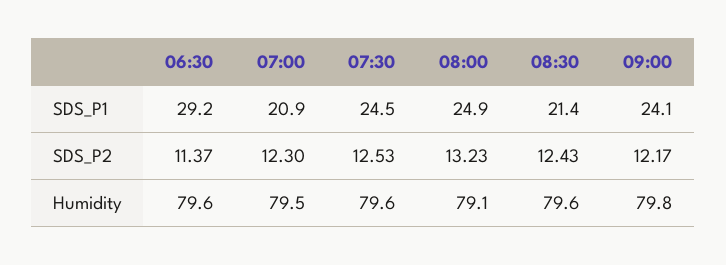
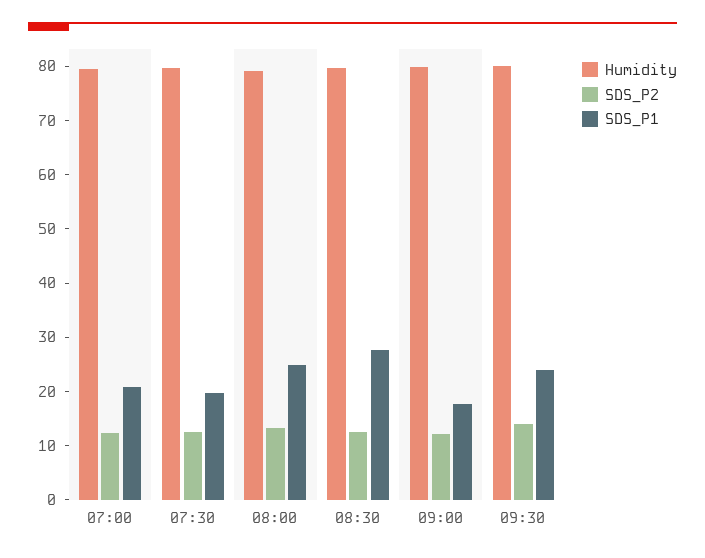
SDS_P1, 06:30: 29.2 -> none
SDS_P1, 07:30: 24.5 -> 20
SDS_P1, 08:30: 21.4 -> 28
SDS_P1, 09:00: 24.1 -> 18
SDS_P2, 06:30: 11.37 -> none
Humidity, 06:30: 79.6 -> none
Humidity, 09:30: none -> 80
SDS_P2, 09:30: none -> 14
SDS_P1, 09:30: none -> 24

